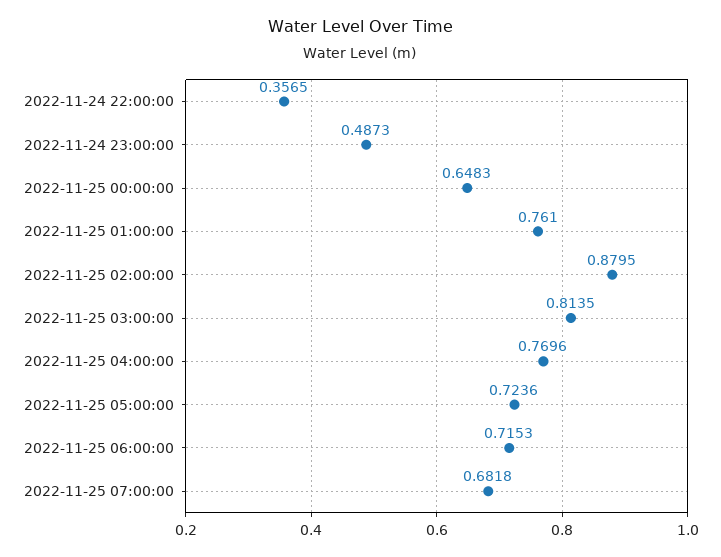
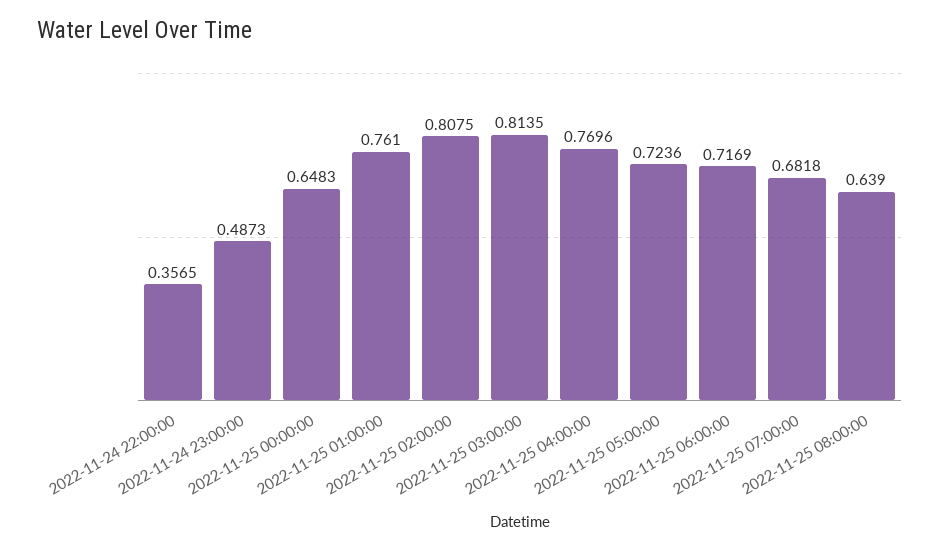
2022-11-25 02:00:00: 0.8795 -> 0.8075
2022-11-25 06:00:00: 0.7153 -> 0.7169
2022-11-25 08:00:00: none -> 0.639

